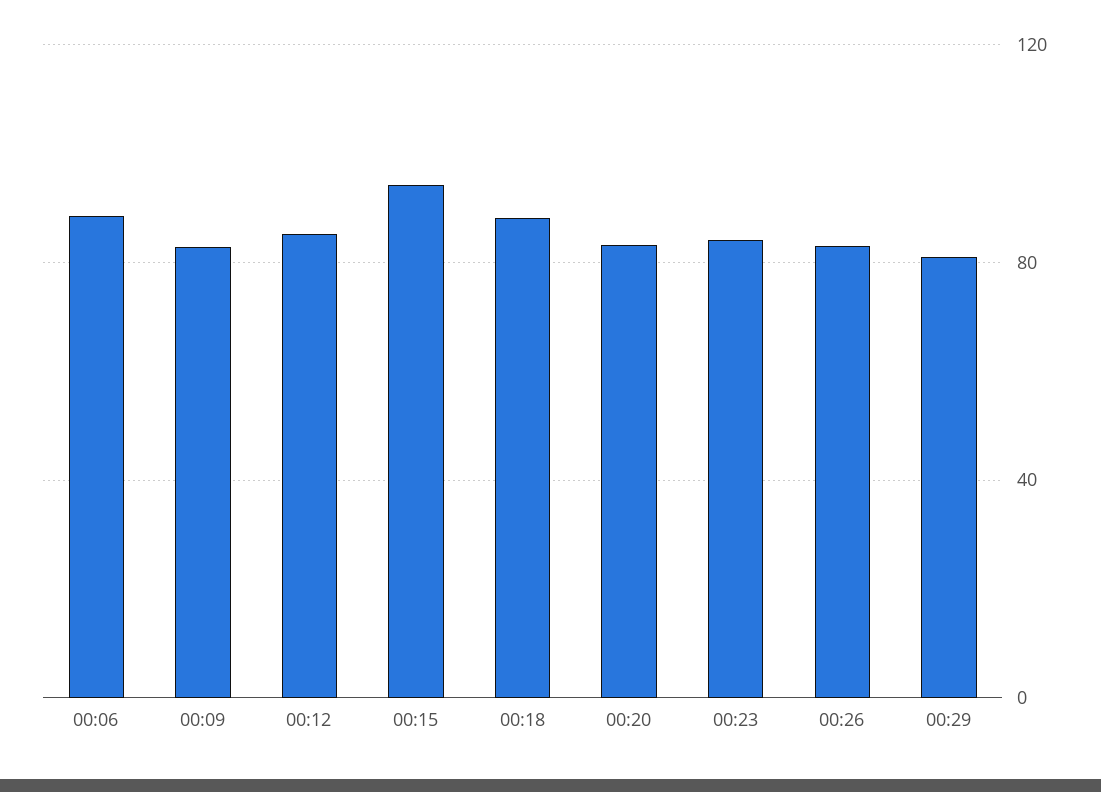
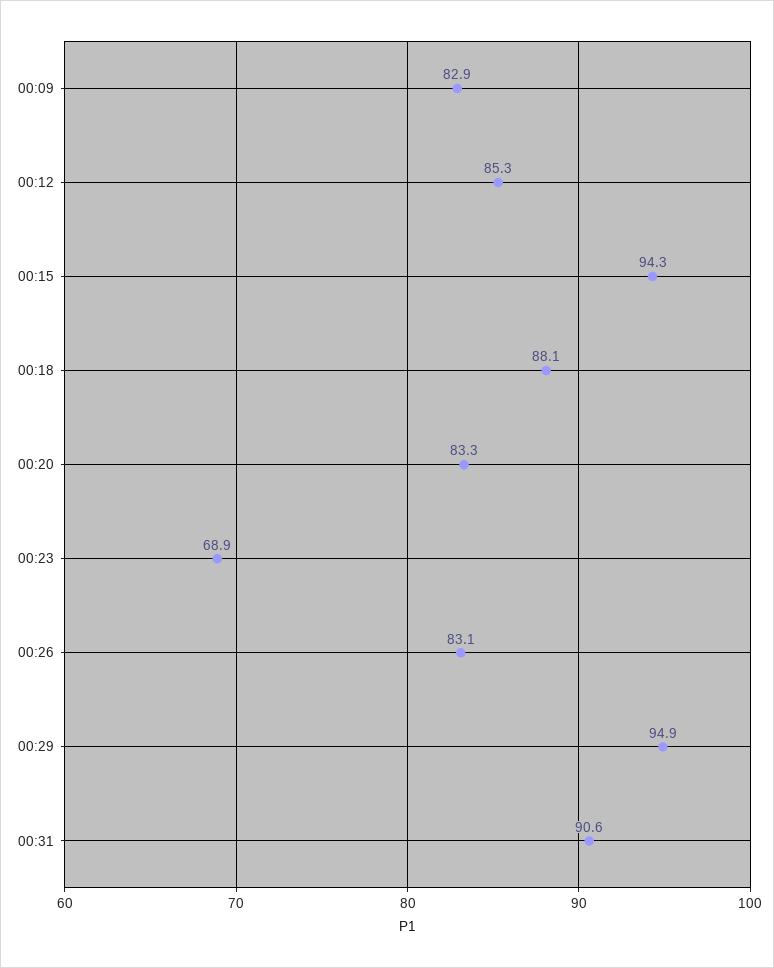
00:06: 90 -> none
00:23: 85 -> 68.9
00:29: 80 -> 94.9
00:31: none -> 90.6

